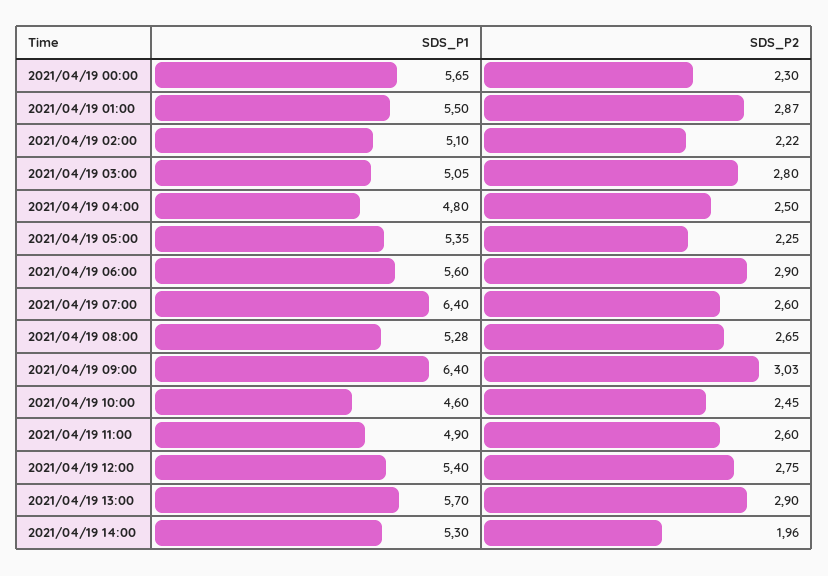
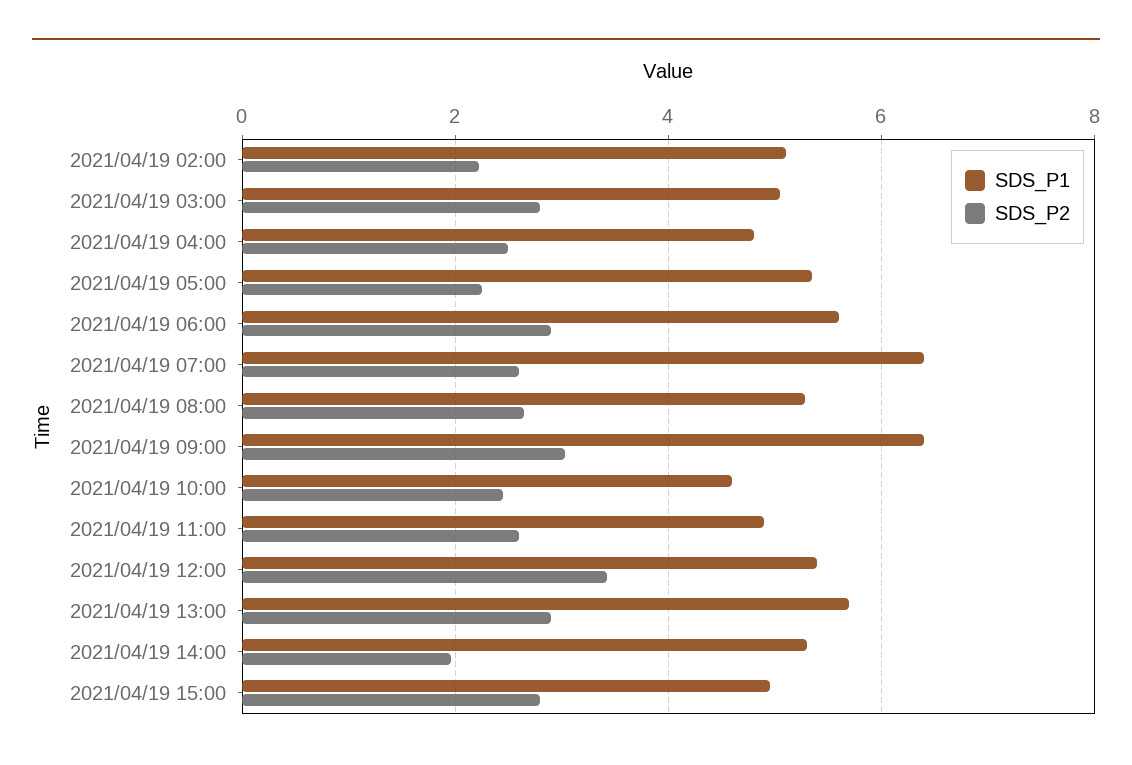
SDS_P1, 2021/04/19 00:00: 5.65 -> none
SDS_P2, 2021/04/19 00:00: 2.3 -> none
SDS_P1, 2021/04/19 01:00: 5.5 -> none
SDS_P2, 2021/04/19 01:00: 2.87 -> none
SDS_P2, 2021/04/19 12:00: 2.75 -> 3.4
SDS_P1, 2021/04/19 15:00: none -> 5
SDS_P2, 2021/04/19 15:00: none -> 2.8

